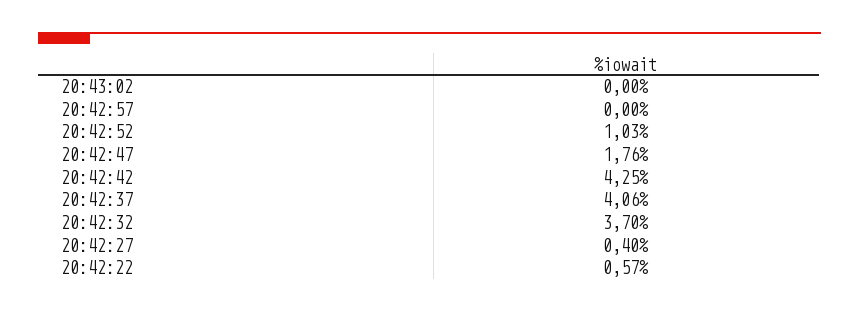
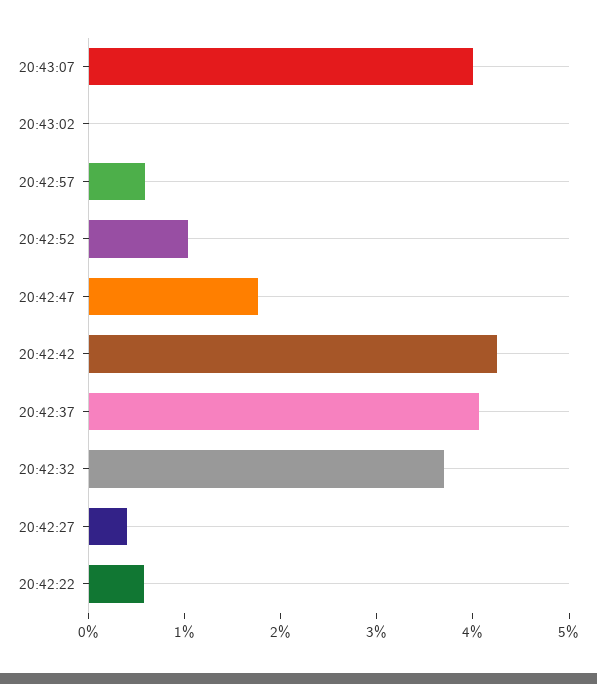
20:42:57: 0 -> 0.6
20:43:07: none -> 4

